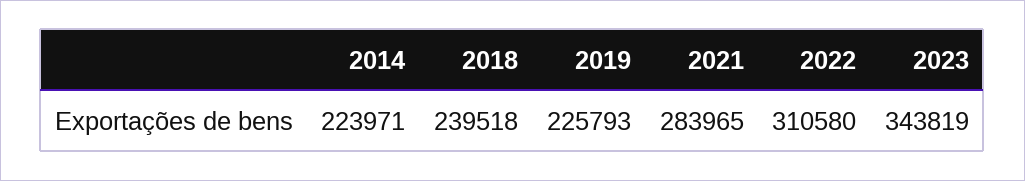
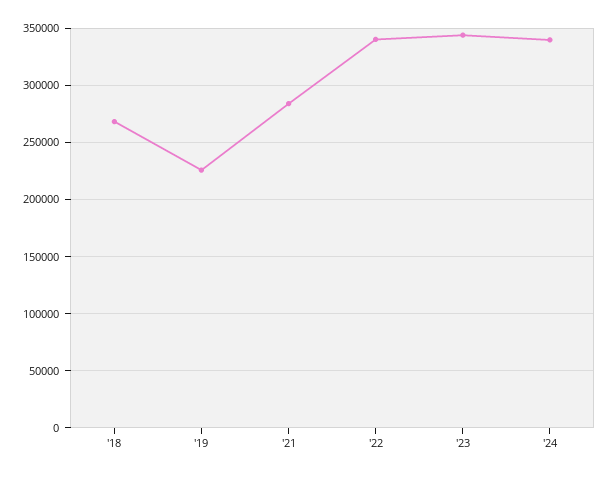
2014: 223971 -> none
2018: 239518 -> 270000
2022: 310580 -> 340000
'24: none -> 340000

